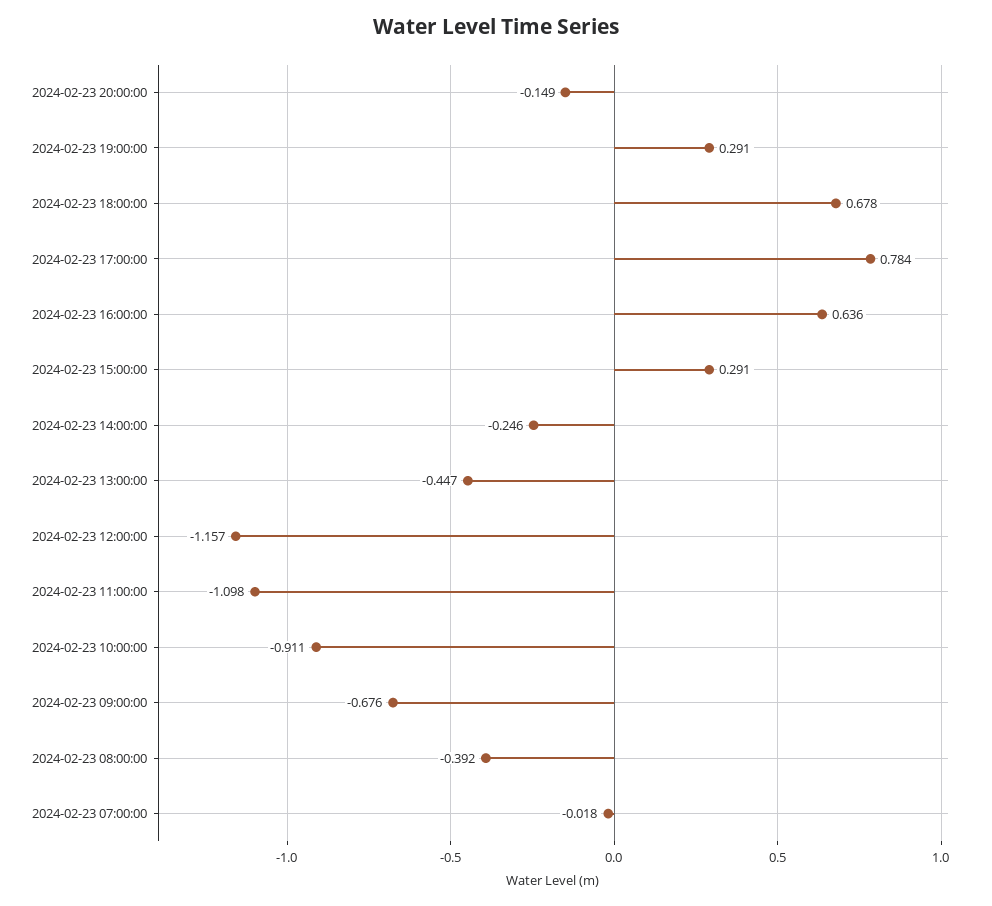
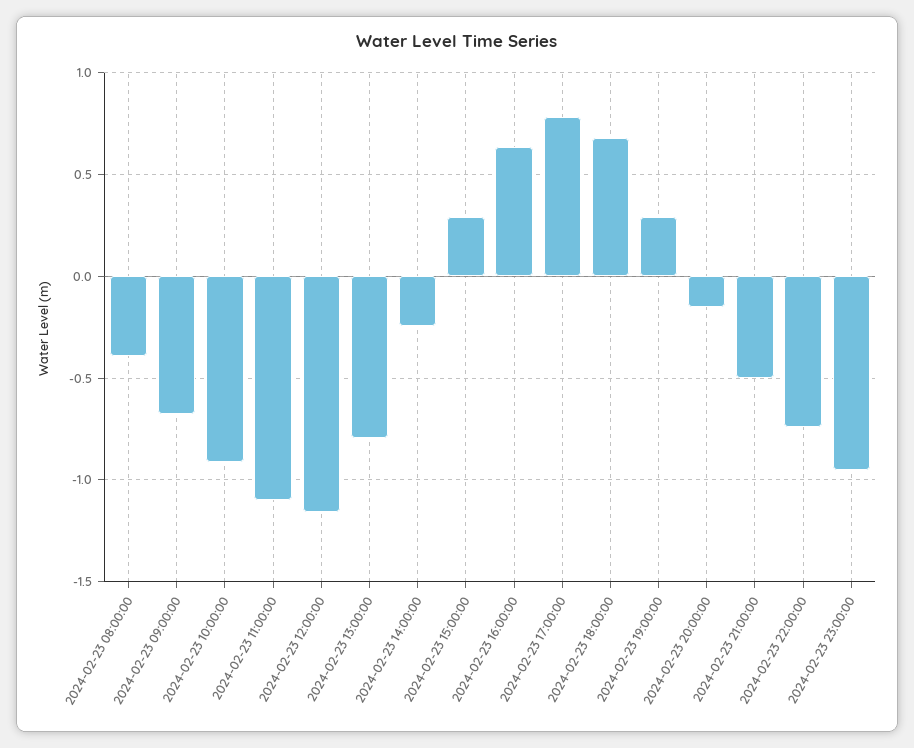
2024-02-23 13:00:00: -0.447 -> -0.8
2024-02-23 07:00:00: -0.018 -> none
2024-02-23 21:00:00: none -> -0.5
2024-02-23 22:00:00: none -> -0.75
2024-02-23 23:00:00: none -> -0.95

